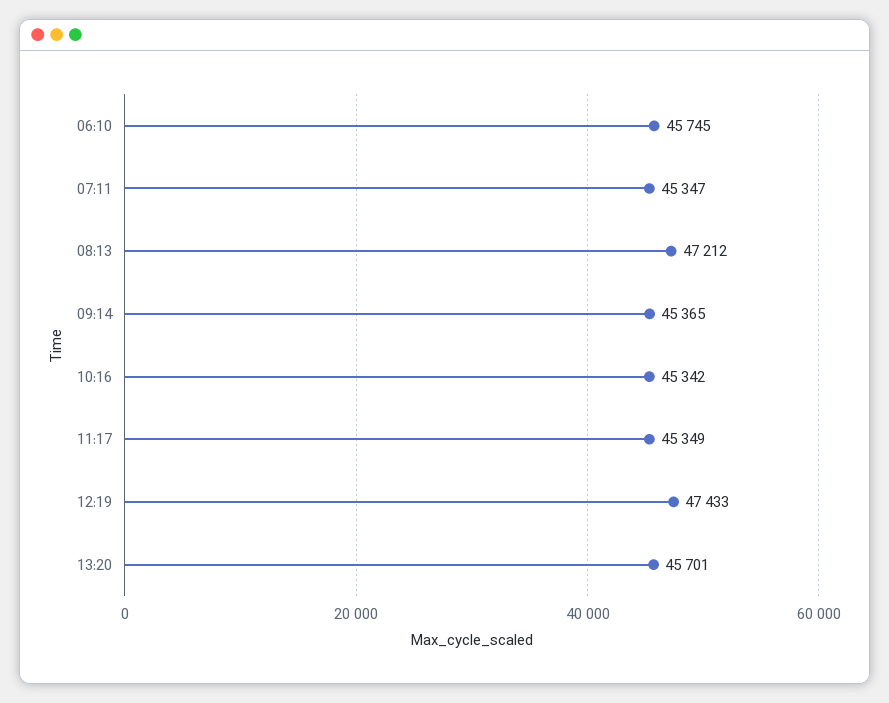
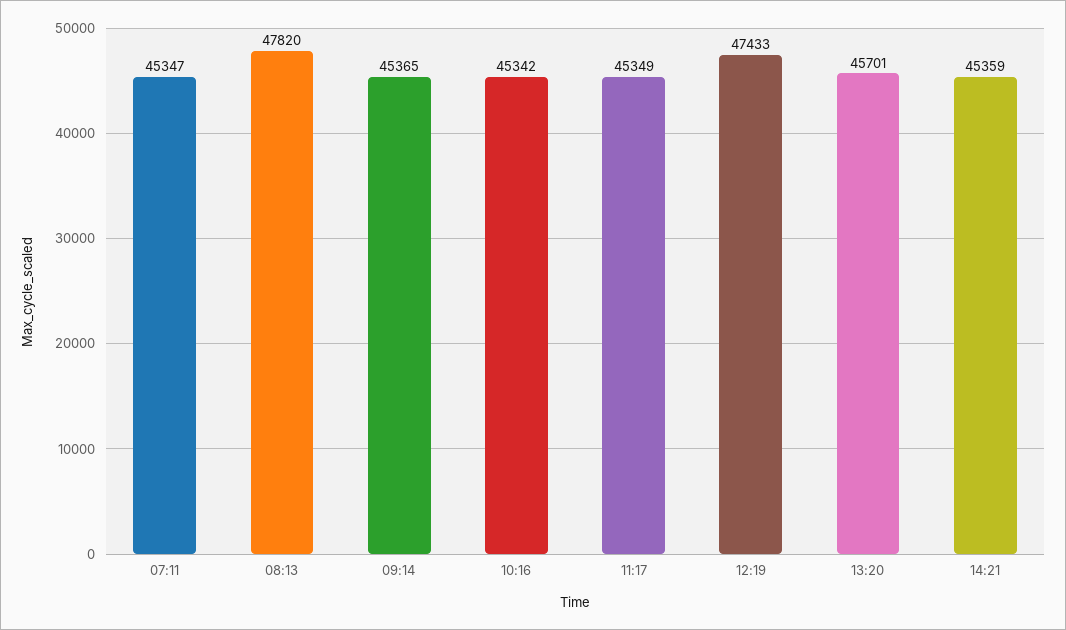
06:10: 45745 -> none
08:13: 47212 -> 47820
14:21: none -> 45359

